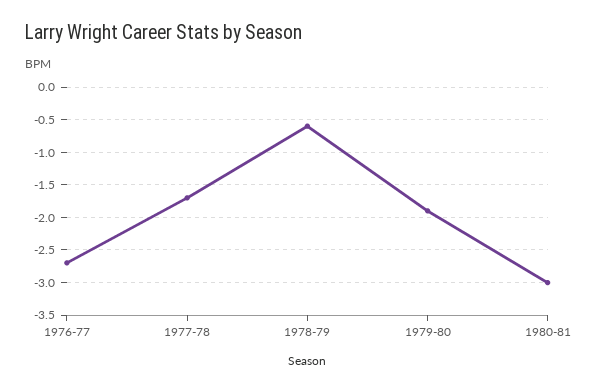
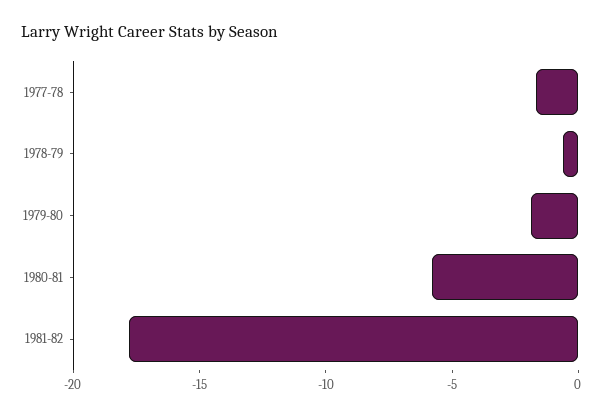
1976-77: -2.7 -> none
1980-81: -3 -> -6
1981-82: none -> -18

